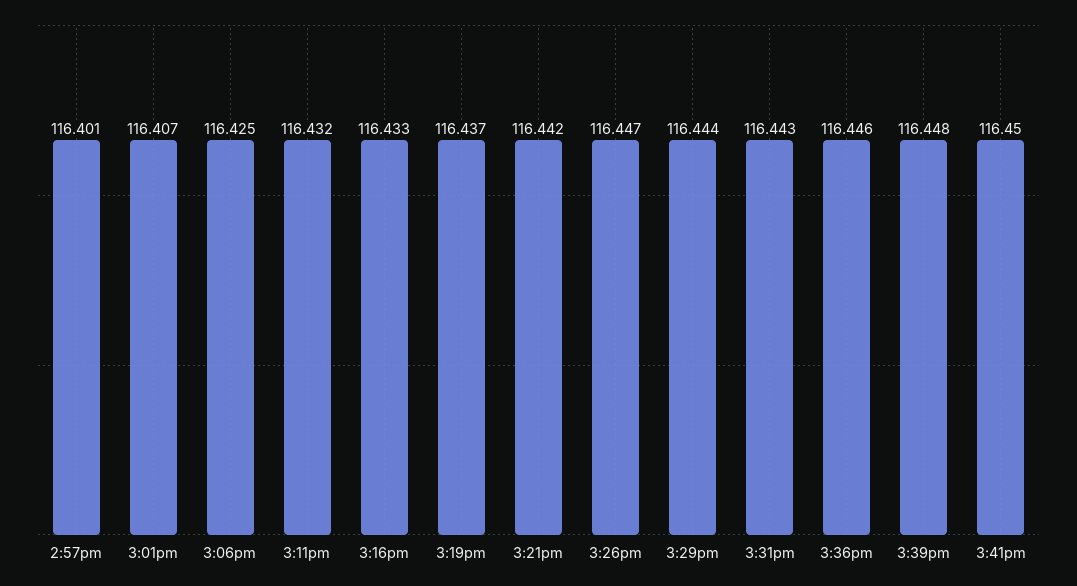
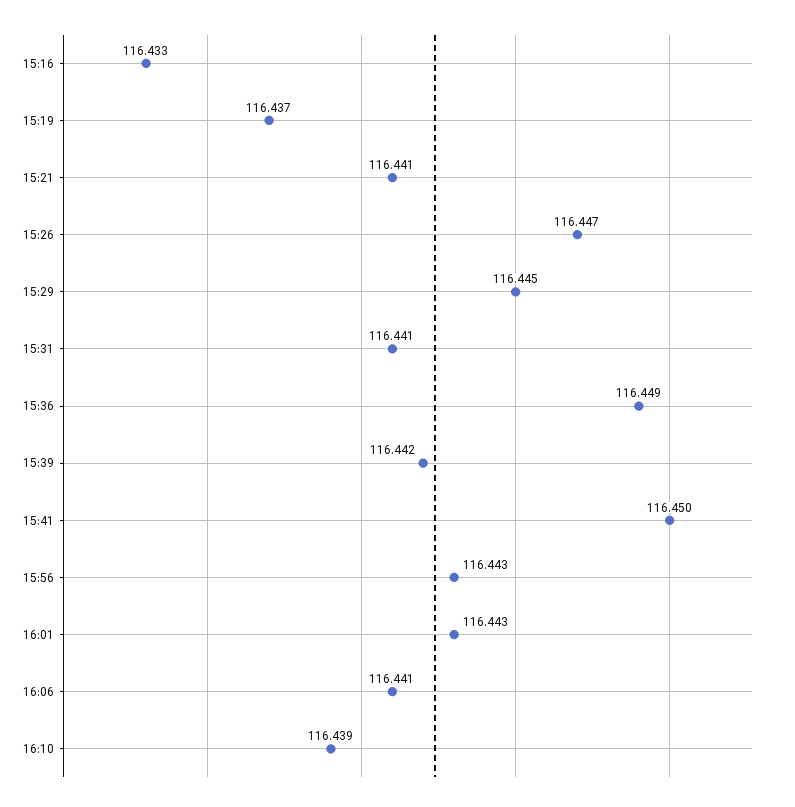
2:57pm: 116.401 -> none
3:01pm: 116.407 -> none
3:06pm: 116.425 -> none
3:11pm: 116.432 -> none
3:21pm: 116.442 -> 116.441
3:29pm: 116.444 -> 116.445
3:31pm: 116.443 -> 116.441
3:36pm: 116.446 -> 116.449
3:39pm: 116.448 -> 116.442
15:56: none -> 116.443
16:01: none -> 116.443
16:06: none -> 116.441
16:10: none -> 116.439

